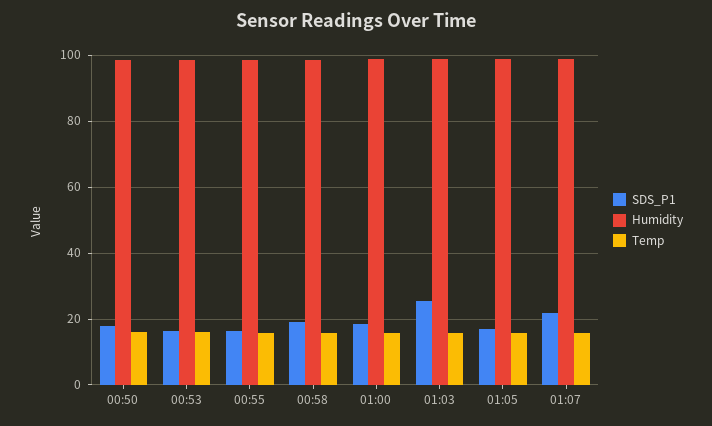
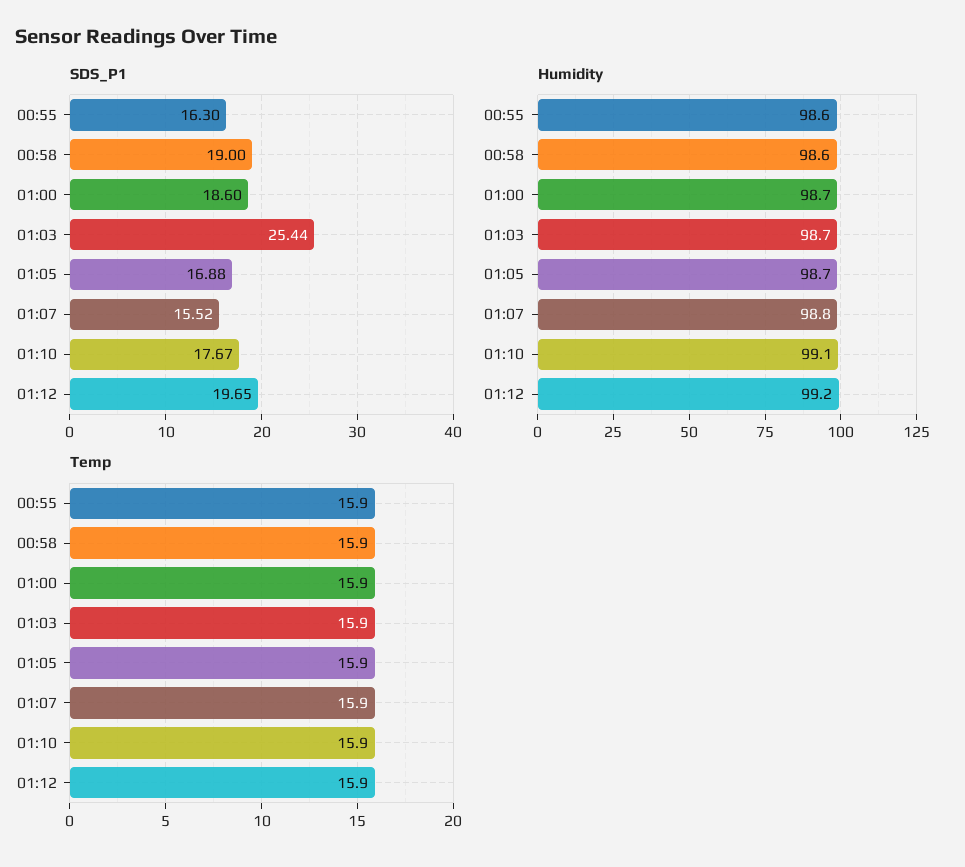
SDS_P1, 00:50: 18 -> none
Humidity, 00:50: 98 -> none
Temp, 00:50: 16 -> none
SDS_P1, 00:53: 16 -> none
Humidity, 00:53: 98 -> none
Temp, 00:53: 16 -> none
SDS_P1, 01:07: 22 -> 15.52
SDS_P1, 01:10: none -> 17.67
SDS_P1, 01:12: none -> 19.65
Humidity, 01:10: none -> 99.1
Humidity, 01:12: none -> 99.2
Temp, 01:10: none -> 15.9
Temp, 01:12: none -> 15.9

